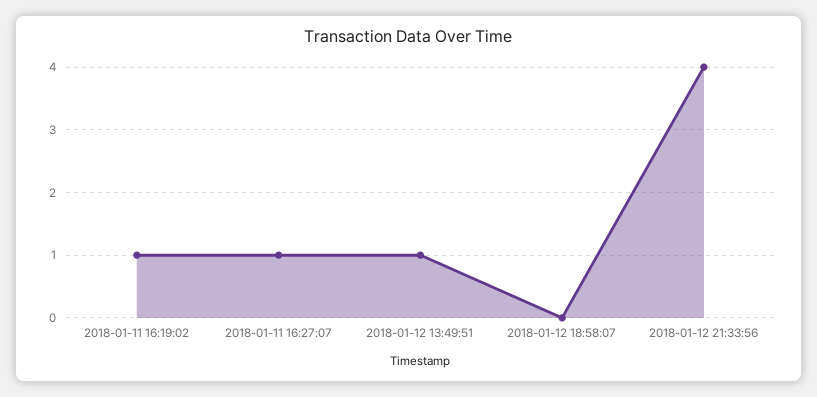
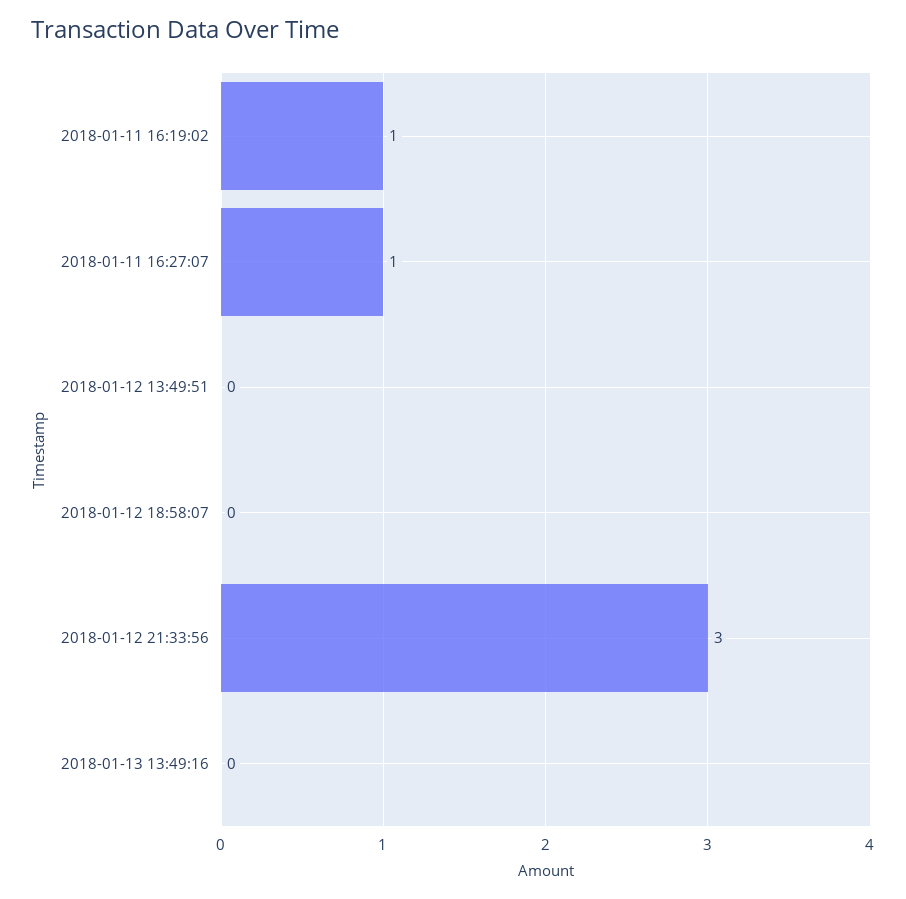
2018-01-12 13:49:51: 1 -> 0
2018-01-12 21:33:56: 4 -> 3
2018-01-13 13:49:16: none -> 0

